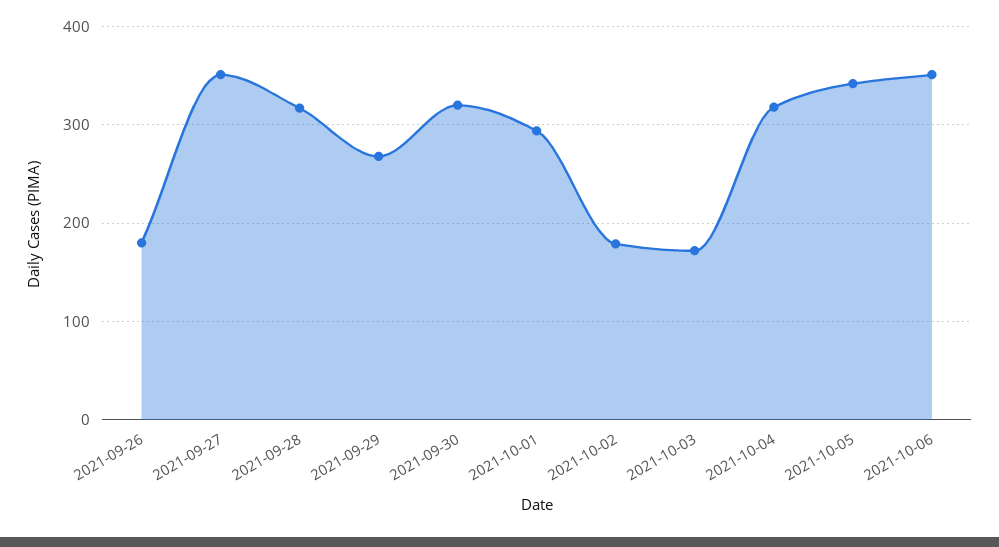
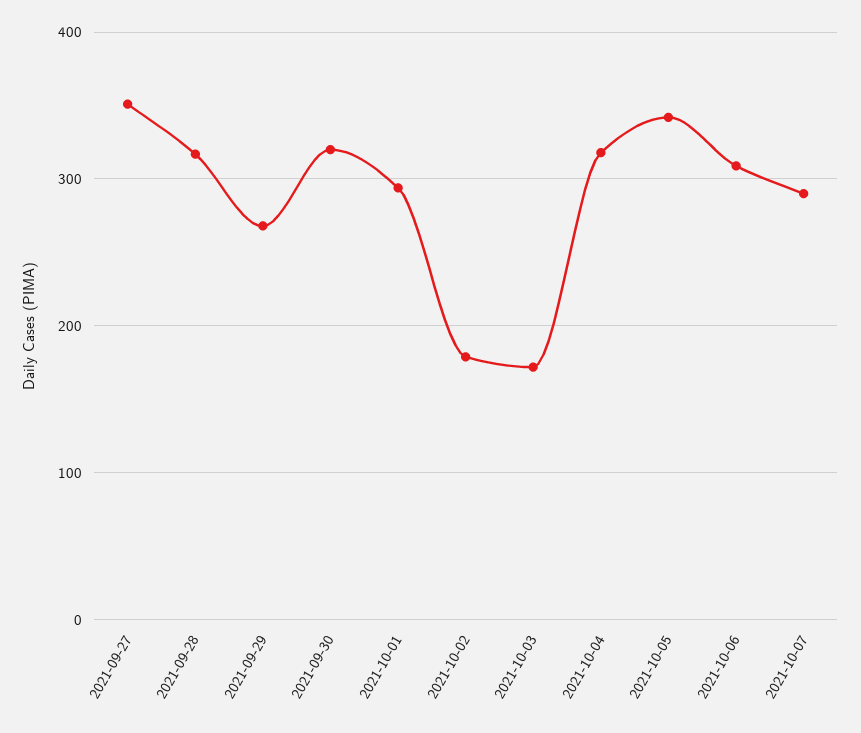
2021-09-26: 180 -> none
2021-10-06: 350 -> 310
2021-10-07: none -> 290

